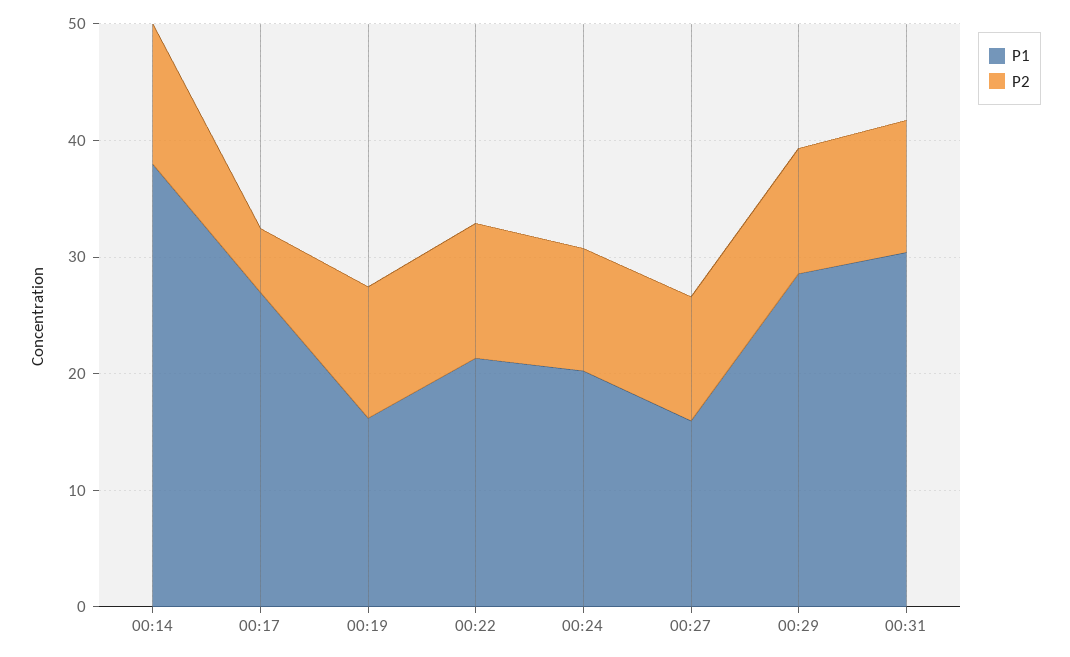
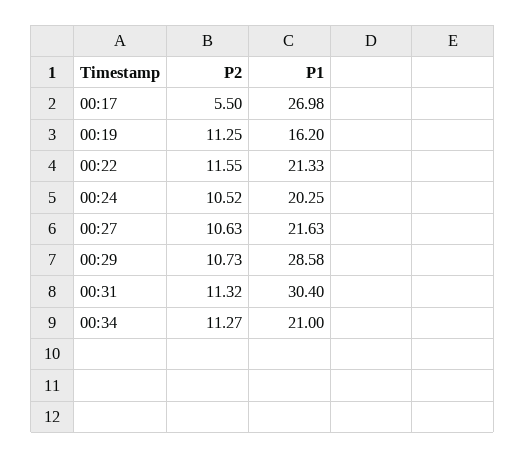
P1, 00:14: 38 -> none
P2, 00:14: 12 -> none
P1, 00:27: 16 -> 21.63
P2, 00:34: none -> 11.27
P1, 00:34: none -> 21

